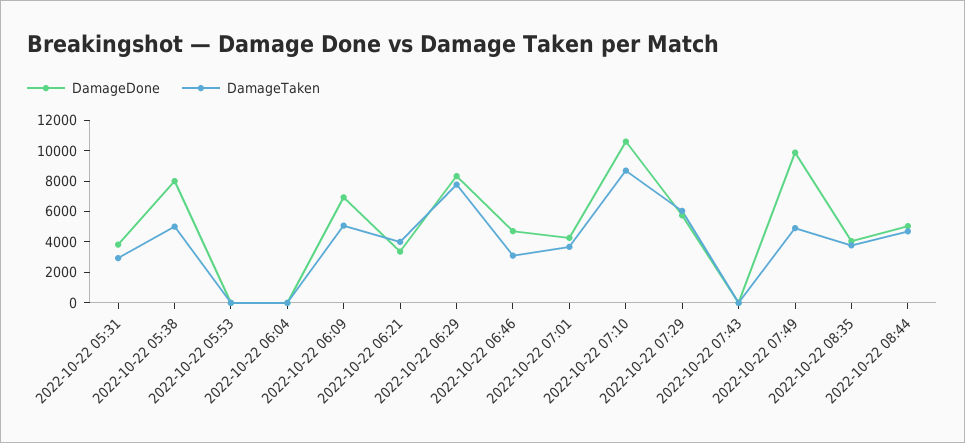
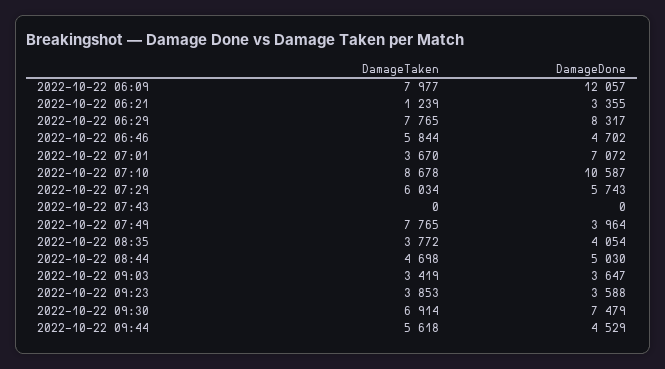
DamageDone, 2022-10-22 05:31: 4000 -> none
DamageTaken, 2022-10-22 05:31: 3000 -> none
DamageDone, 2022-10-22 05:38: 8000 -> none
DamageTaken, 2022-10-22 05:38: 5000 -> none
DamageDone, 2022-10-22 05:53: 0 -> none
DamageTaken, 2022-10-22 05:53: 0 -> none
DamageDone, 2022-10-22 06:04: 0 -> none
DamageTaken, 2022-10-22 06:04: 0 -> none
DamageDone, 2022-10-22 06:09: 7000 -> 12057
DamageTaken, 2022-10-22 06:09: 5000 -> 7977
DamageTaken, 2022-10-22 06:21: 4000 -> 1239
DamageTaken, 2022-10-22 06:46: 3000 -> 5844
DamageDone, 2022-10-22 07:01: 4000 -> 7072
DamageDone, 2022-10-22 07:49: 10000 -> 3964
DamageTaken, 2022-10-22 07:49: 5000 -> 7765
DamageTaken, 2022-10-22 09:03: none -> 3419
DamageDone, 2022-10-22 09:03: none -> 3647
DamageTaken, 2022-10-22 09:23: none -> 3853
DamageDone, 2022-10-22 09:23: none -> 3588
DamageTaken, 2022-10-22 09:30: none -> 6914
DamageDone, 2022-10-22 09:30: none -> 7479
DamageTaken, 2022-10-22 09:44: none -> 5618
DamageDone, 2022-10-22 09:44: none -> 4529

